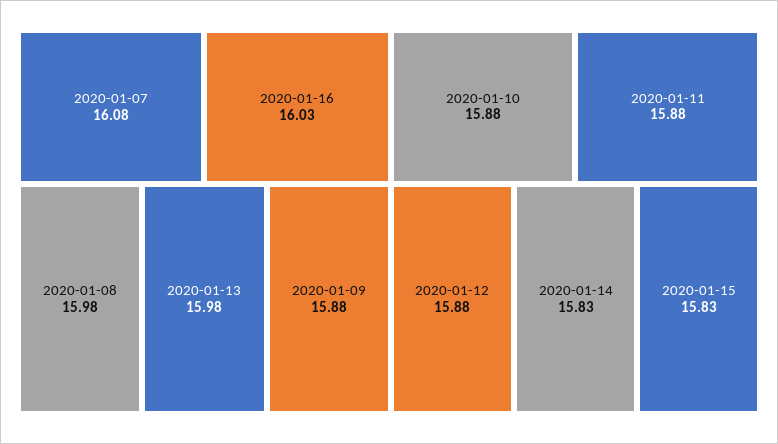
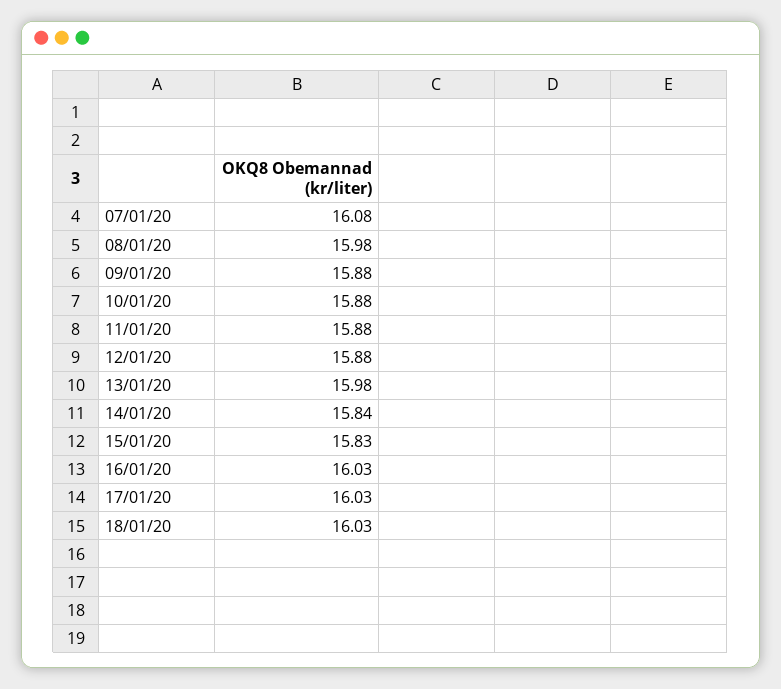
2020-01-14: 15.83 -> 15.84
17/01/20: none -> 16.03
18/01/20: none -> 16.03

